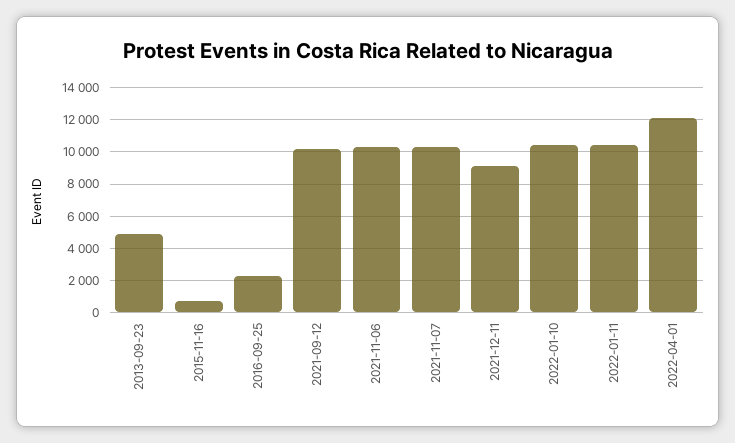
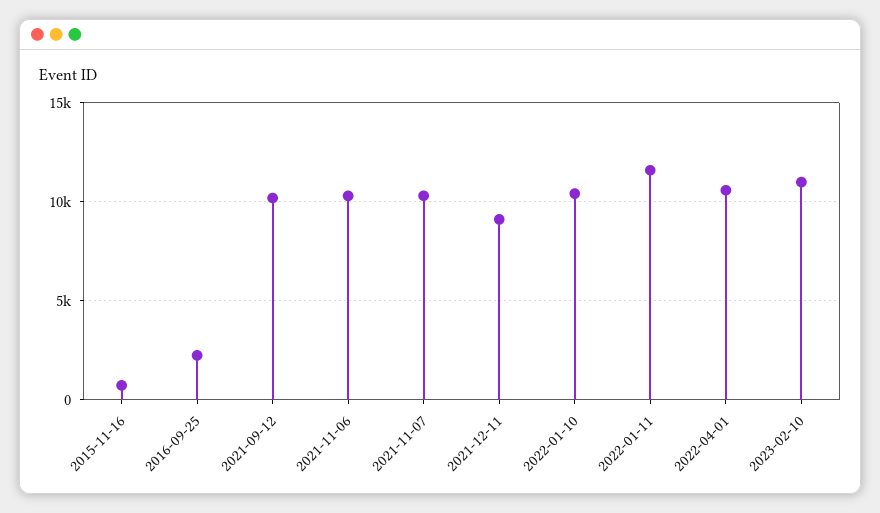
2013-09-23: 5000 -> none
2022-01-11: 10500 -> 11500
2022-04-01: 12000 -> 10500
2023-02-10: none -> 11000

